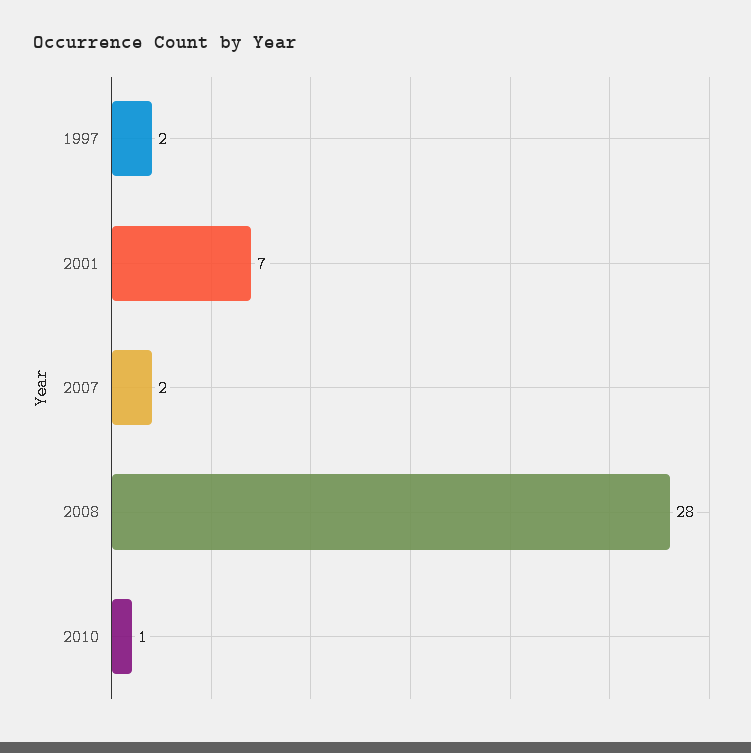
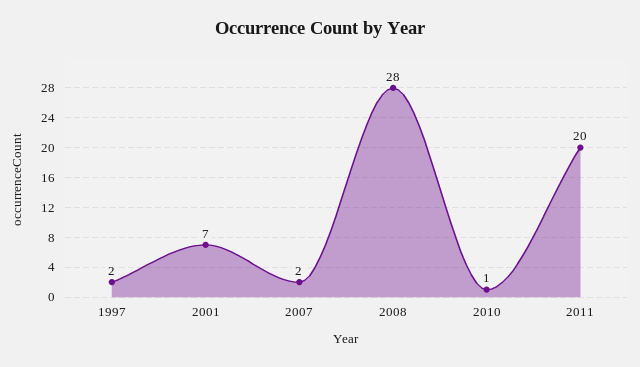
2011: none -> 20

